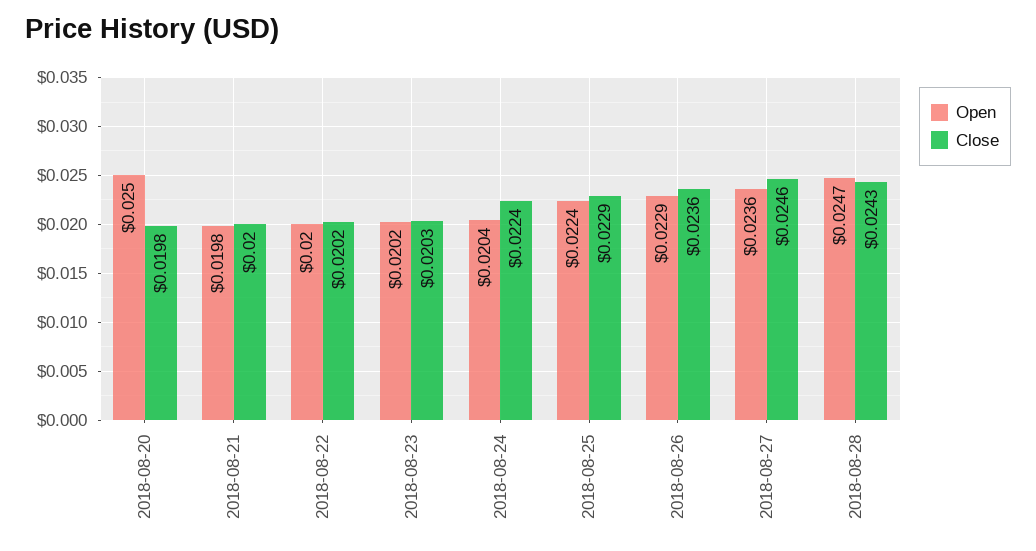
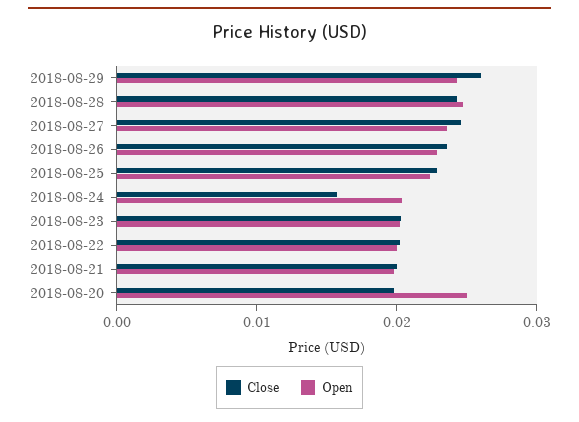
Close, 2018-08-24: 0.0224 -> 0.016
Close, 2018-08-29: none -> 0.026
Open, 2018-08-29: none -> 0.024

